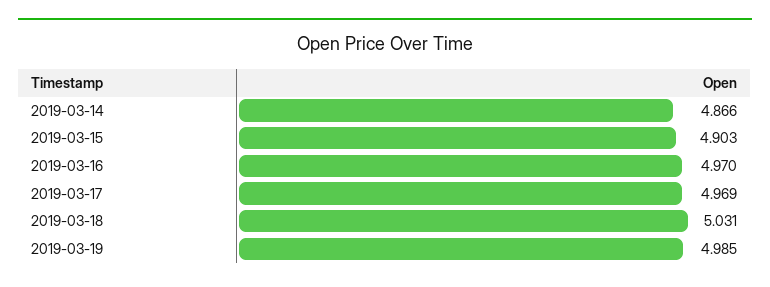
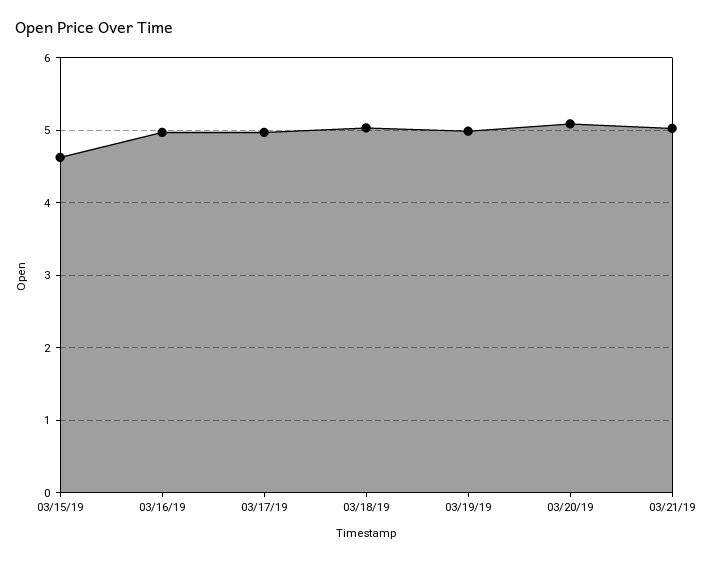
2019-03-14: 4.866 -> none
2019-03-15: 4.903 -> 4.6
03/20/19: none -> 5.1
03/21/19: none -> 5

